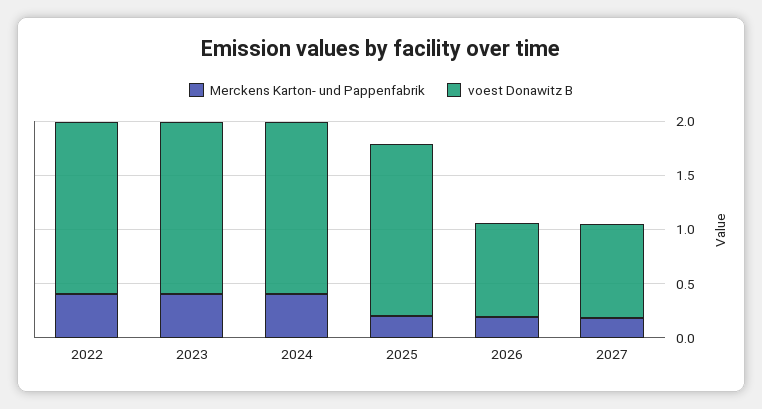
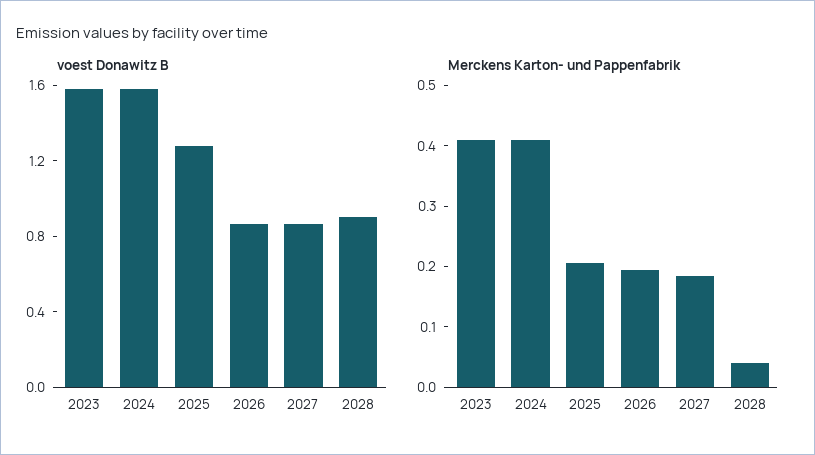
Merckens Karton- und Pappenfabrik, 2022: 0.4 -> none
voest Donawitz B, 2022: 1.6 -> none
voest Donawitz B, 2025: 1.6 -> 1.3
voest Donawitz B, 2028: none -> 0.9
Merckens Karton- und Pappenfabrik, 2028: none -> 0.04

